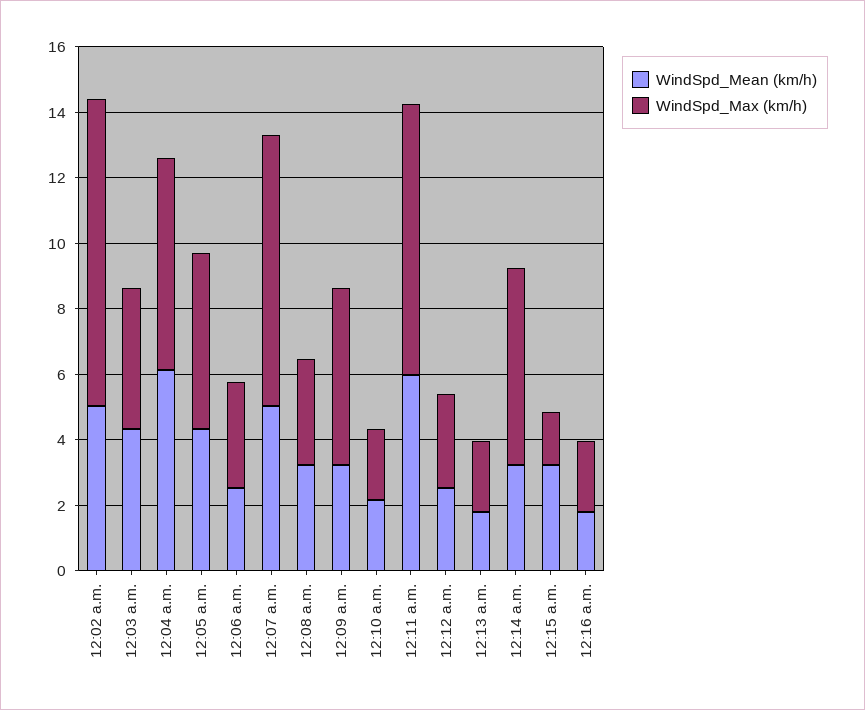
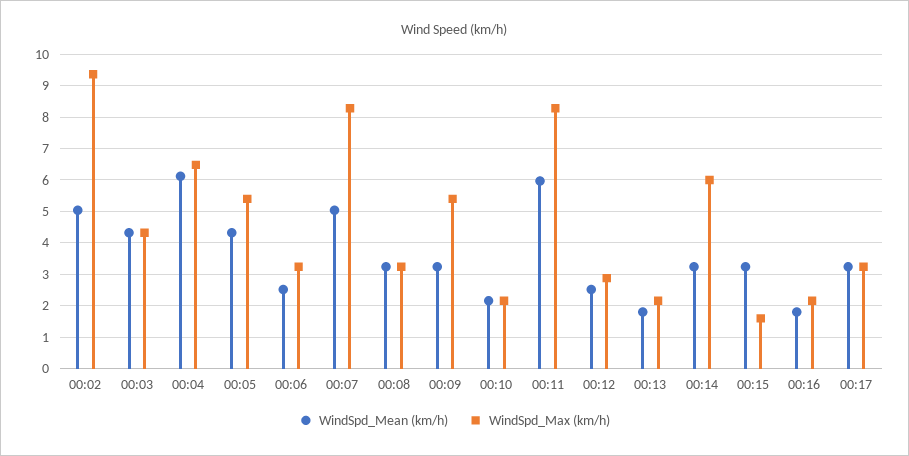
WindSpd_Mean (km/h), 00:17: none -> 3.2
WindSpd_Max (km/h), 00:17: none -> 3.2

